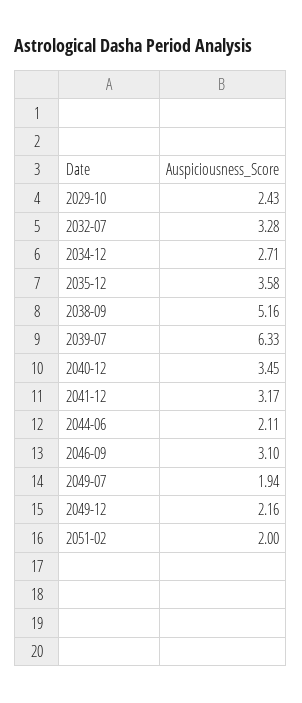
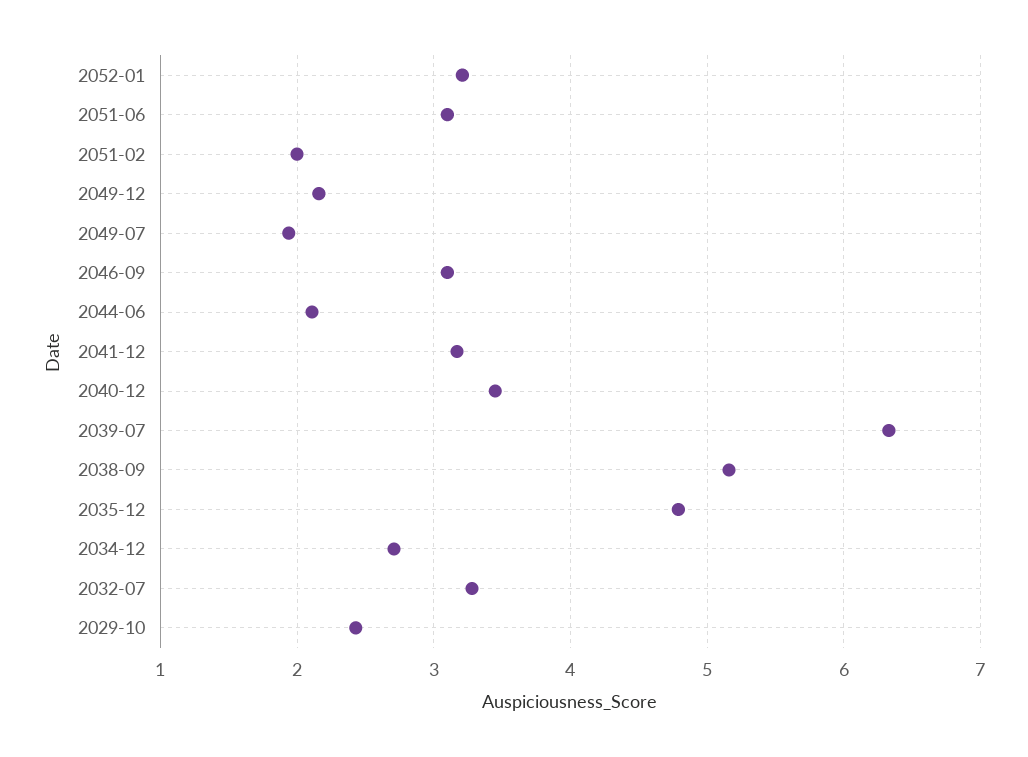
2035-12: 3.58 -> 4.8
2052-01: none -> 3.2
2051-06: none -> 3.1

